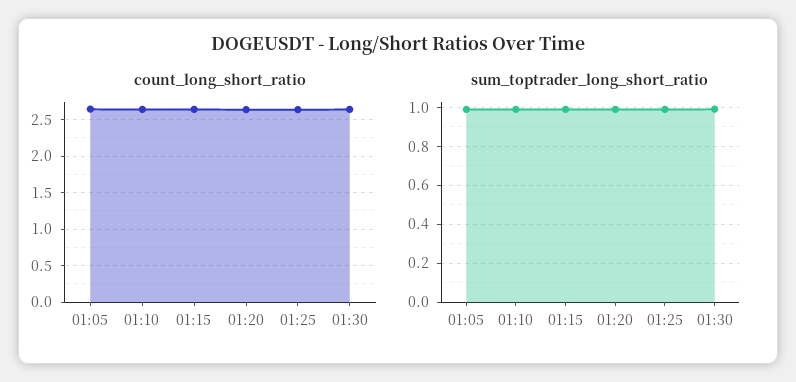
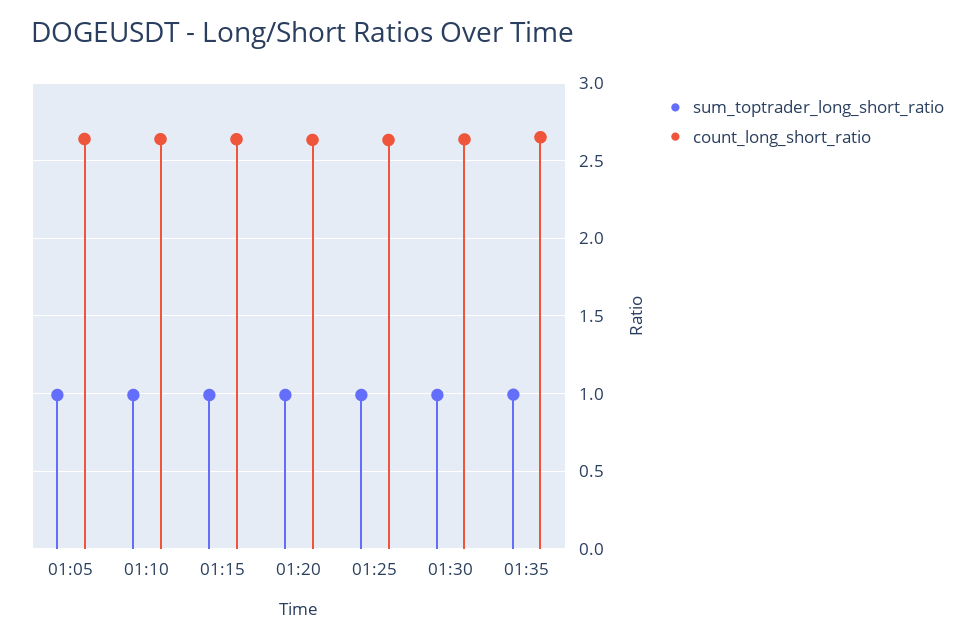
sum_toptrader_long_short_ratio, 01:35: none -> 1
count_long_short_ratio, 01:35: none -> 2.65

